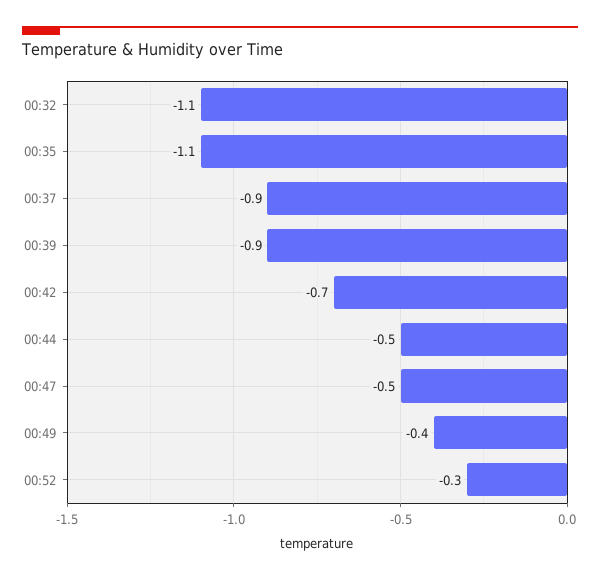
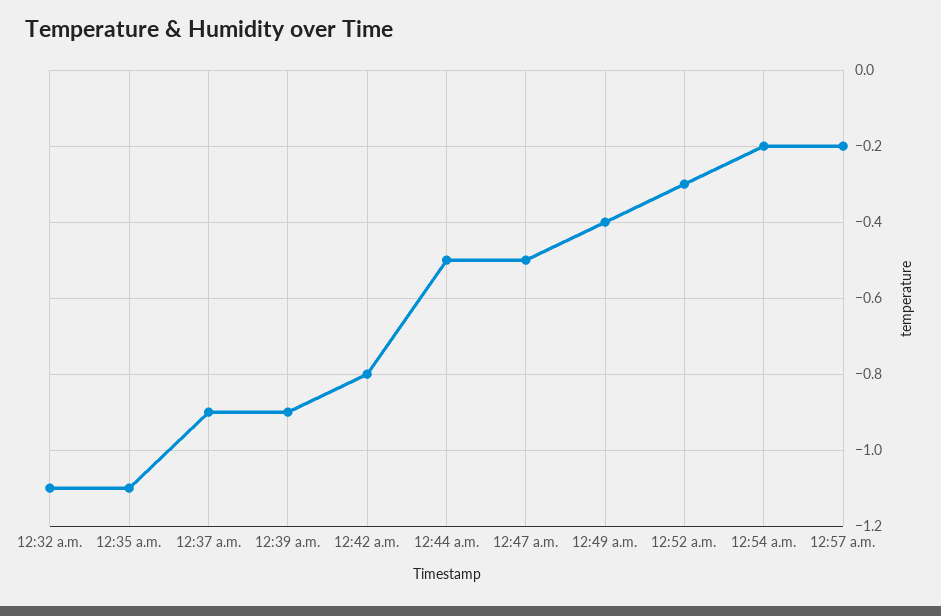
00:42: -0.7 -> -0.8
12:54 a.m.: none -> -0.2
12:57 a.m.: none -> -0.2

